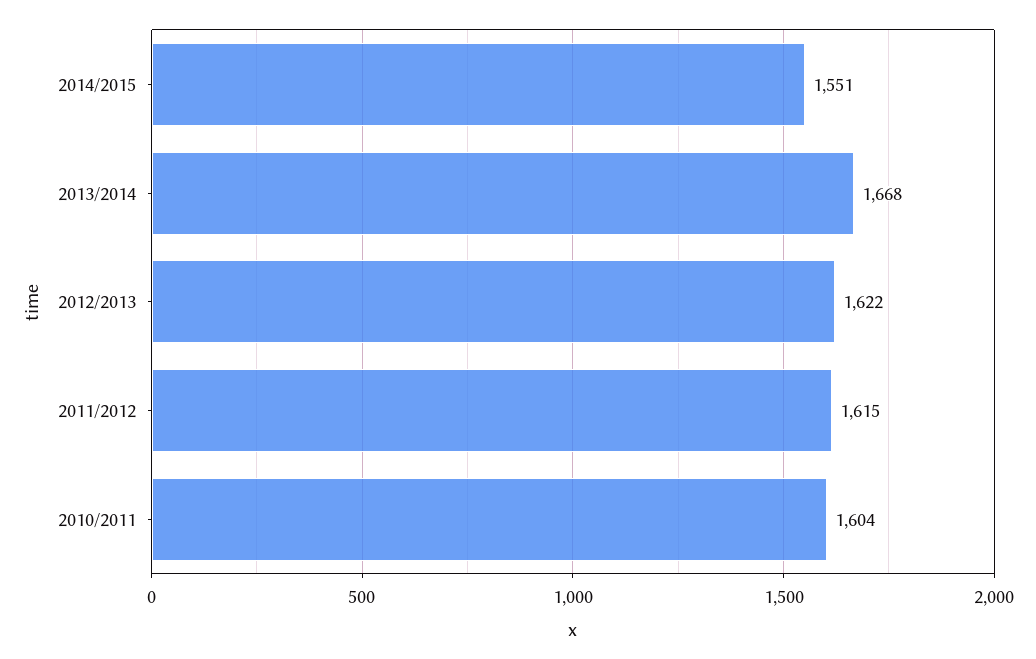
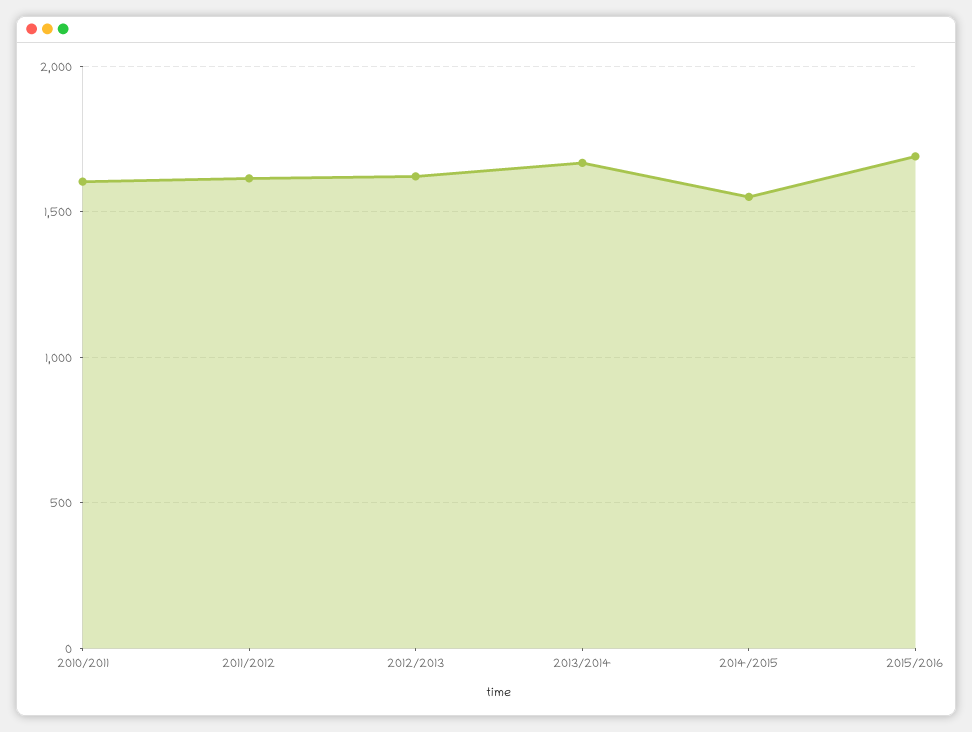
2015/2016: none -> 1700

